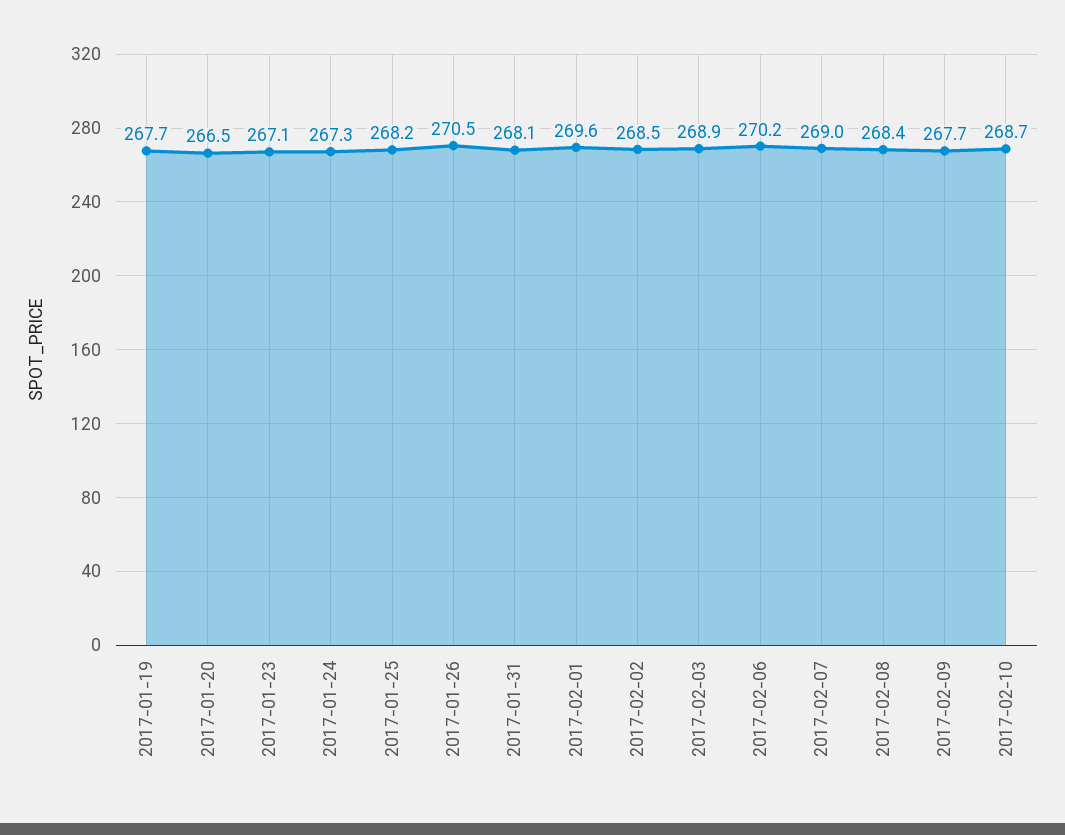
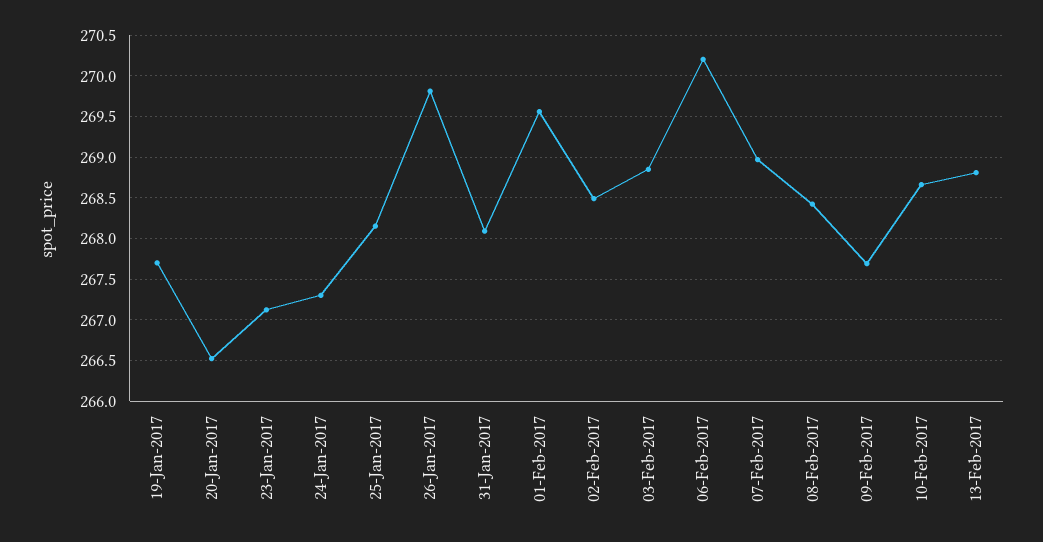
2017-01-26: 270.5 -> 269.8
13-Feb-2017: none -> 268.8

